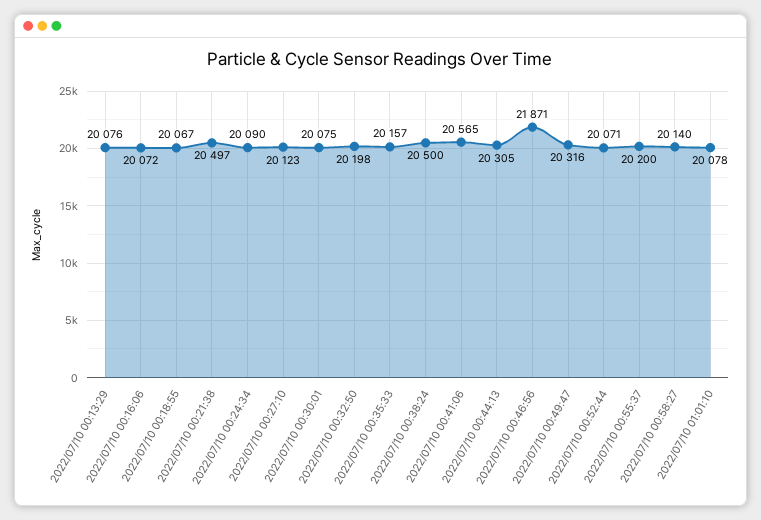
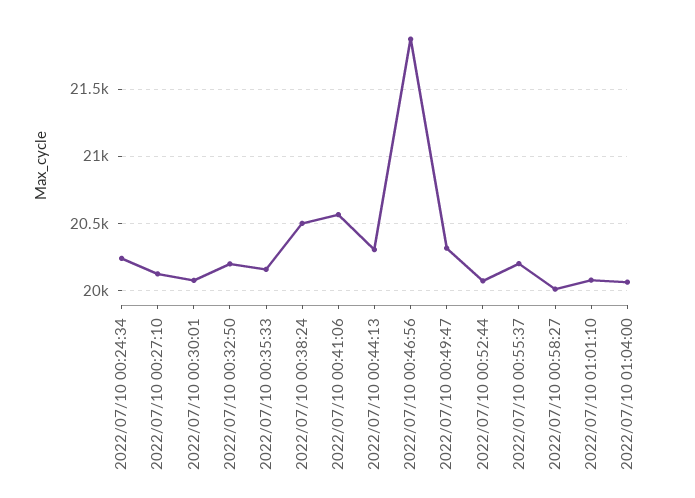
2022/07/10 00:13:29: 20076 -> none
2022/07/10 00:16:06: 20072 -> none
2022/07/10 00:18:55: 20067 -> none
2022/07/10 00:21:38: 20497 -> none
2022/07/10 00:24:34: 20090 -> 20250
2022/07/10 00:58:27: 20140 -> 20000
2022/07/10 01:04:00: none -> 20050

